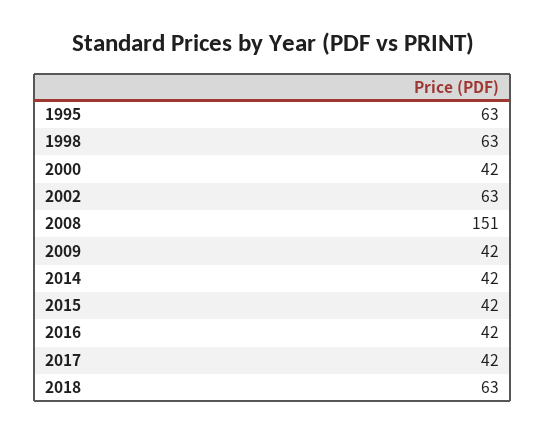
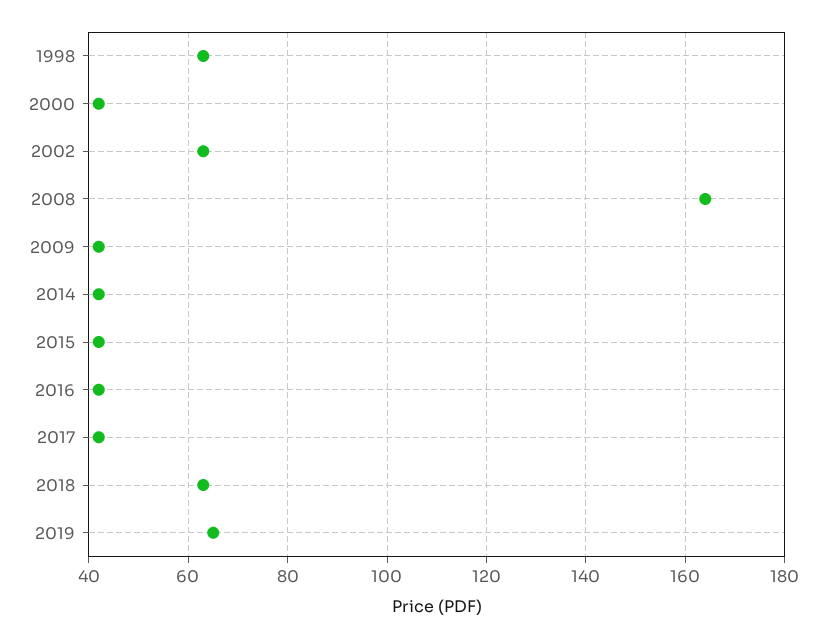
1995: 63 -> none
2008: 151 -> 165
2019: none -> 65

